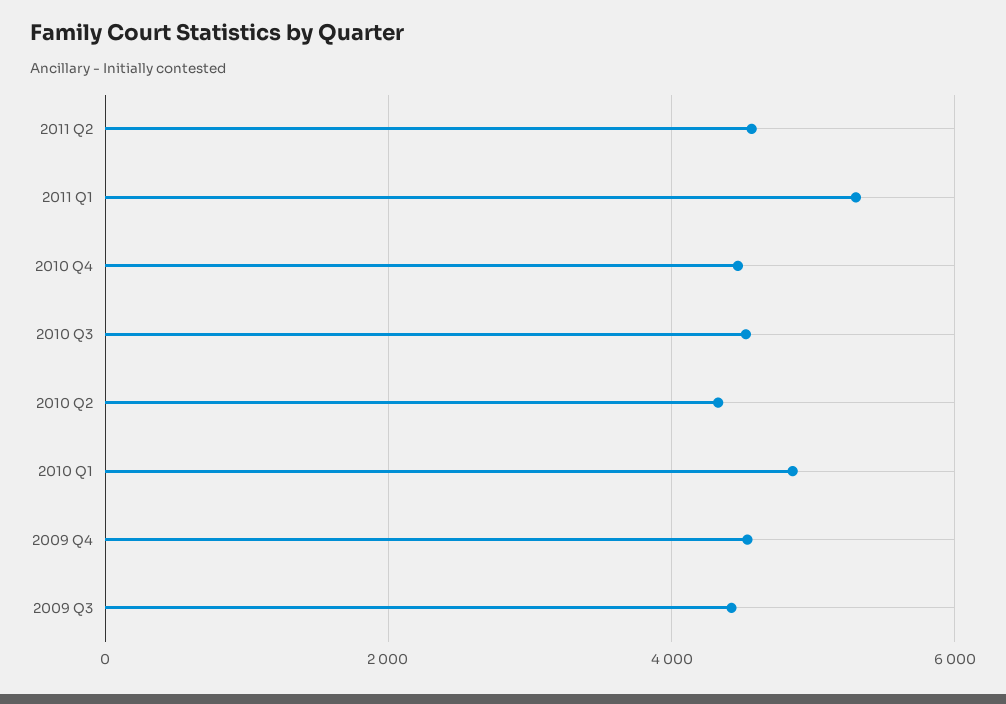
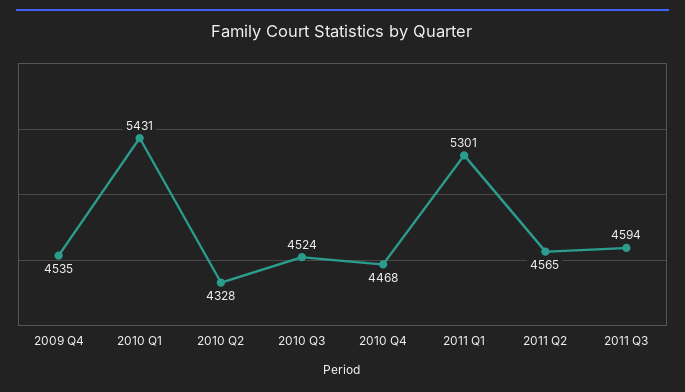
2010 Q1: 4800 -> 5431
2009 Q3: 4400 -> none
2011 Q3: none -> 4594

